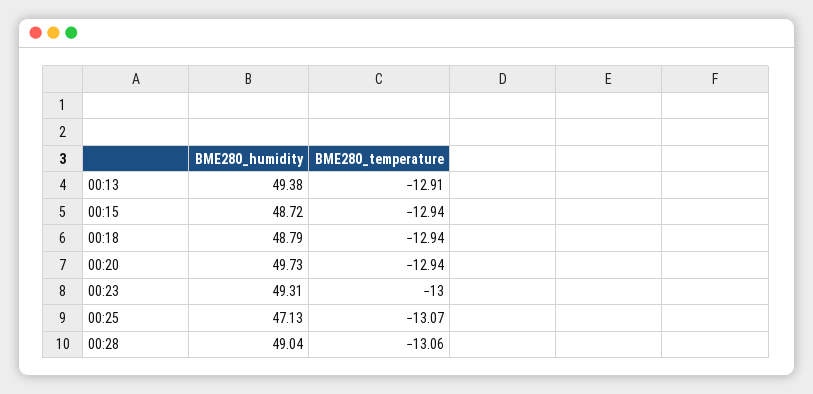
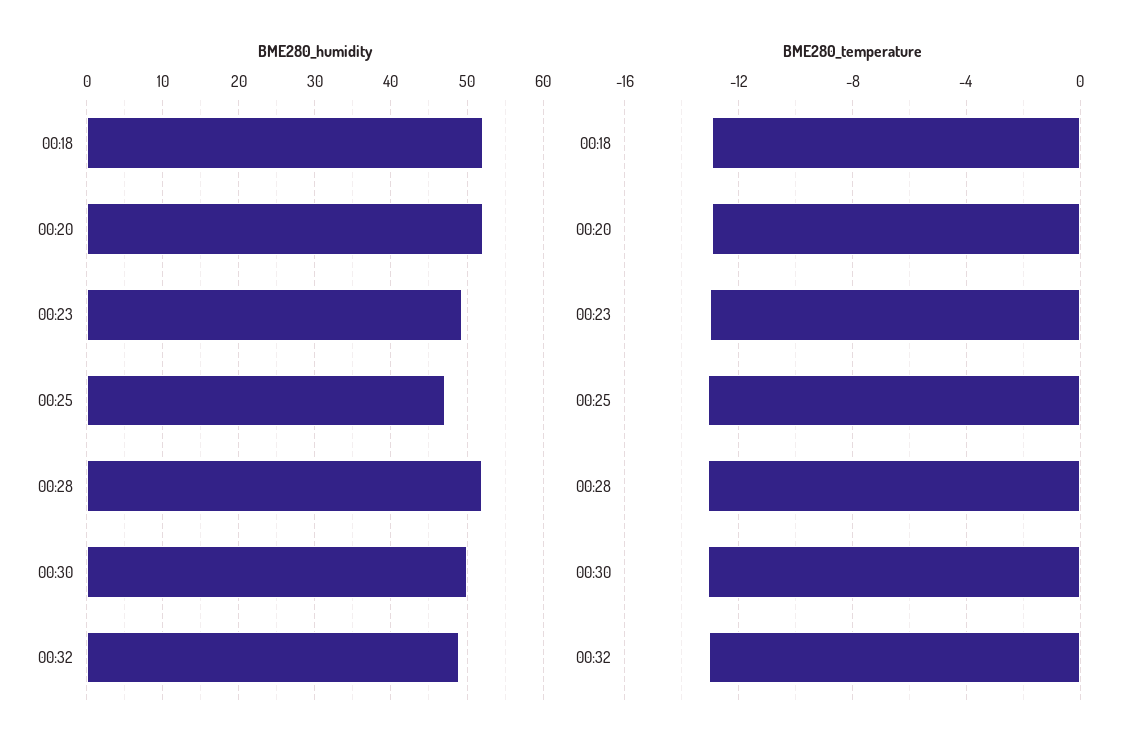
BME280_humidity, 00:13: 49.38 -> none
BME280_temperature, 00:13: -12.91 -> none
BME280_humidity, 00:15: 48.72 -> none
BME280_temperature, 00:15: -12.94 -> none
BME280_humidity, 00:18: 48.79 -> 52
BME280_humidity, 00:20: 49.73 -> 52
BME280_humidity, 00:28: 49.04 -> 52
BME280_humidity, 00:30: none -> 50
BME280_humidity, 00:32: none -> 49
BME280_temperature, 00:30: none -> -13
BME280_temperature, 00:32: none -> -13

